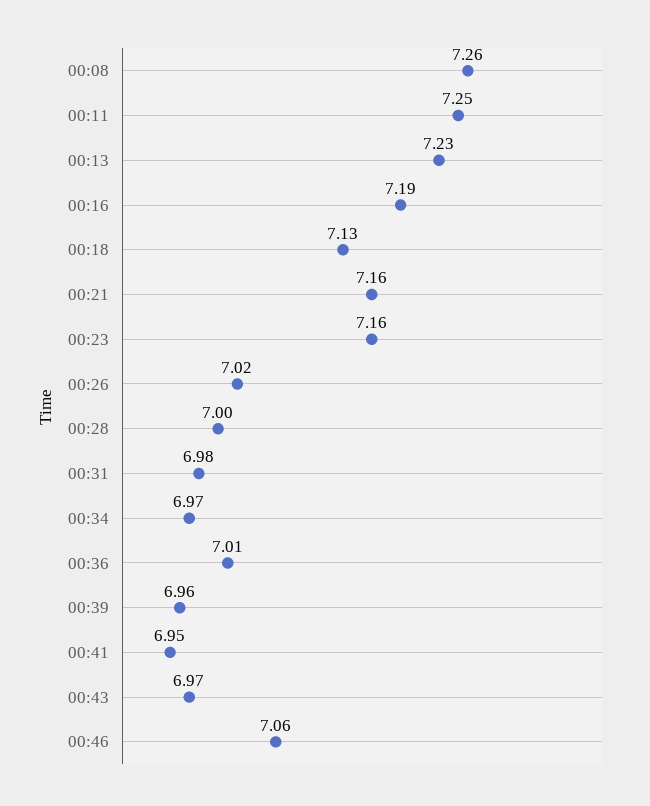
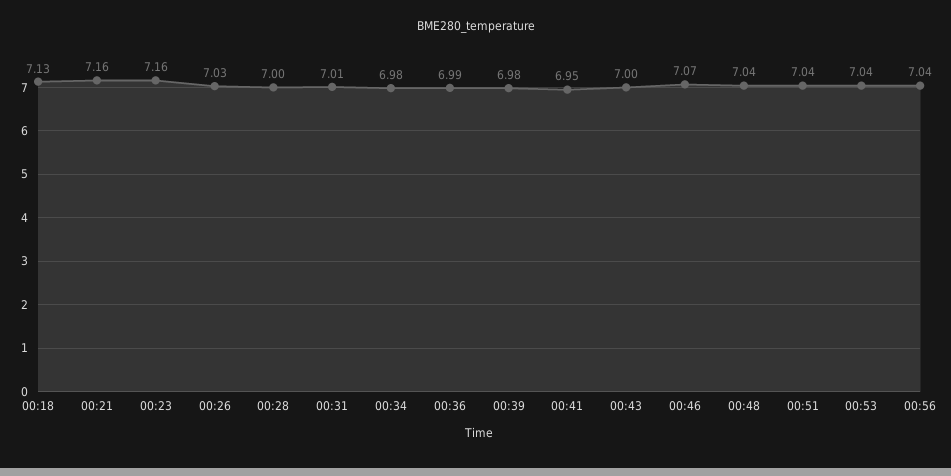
00:08: 7.26 -> none
00:11: 7.25 -> none
00:13: 7.23 -> none
00:16: 7.19 -> none
00:26: 7.02 -> 7.03
00:31: 6.98 -> 7.01
00:34: 6.97 -> 6.98
00:36: 7.01 -> 6.99
00:39: 6.96 -> 6.98
00:43: 6.97 -> 7
00:46: 7.06 -> 7.07
00:48: none -> 7.04
00:51: none -> 7.04
00:53: none -> 7.04
00:56: none -> 7.04

